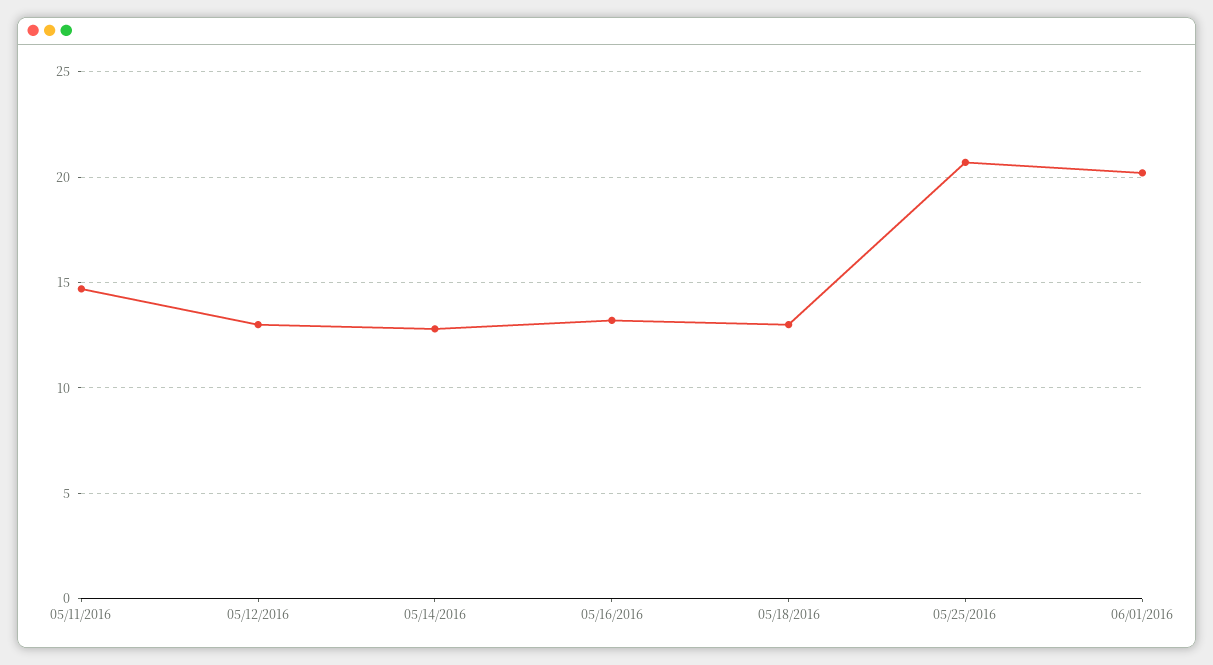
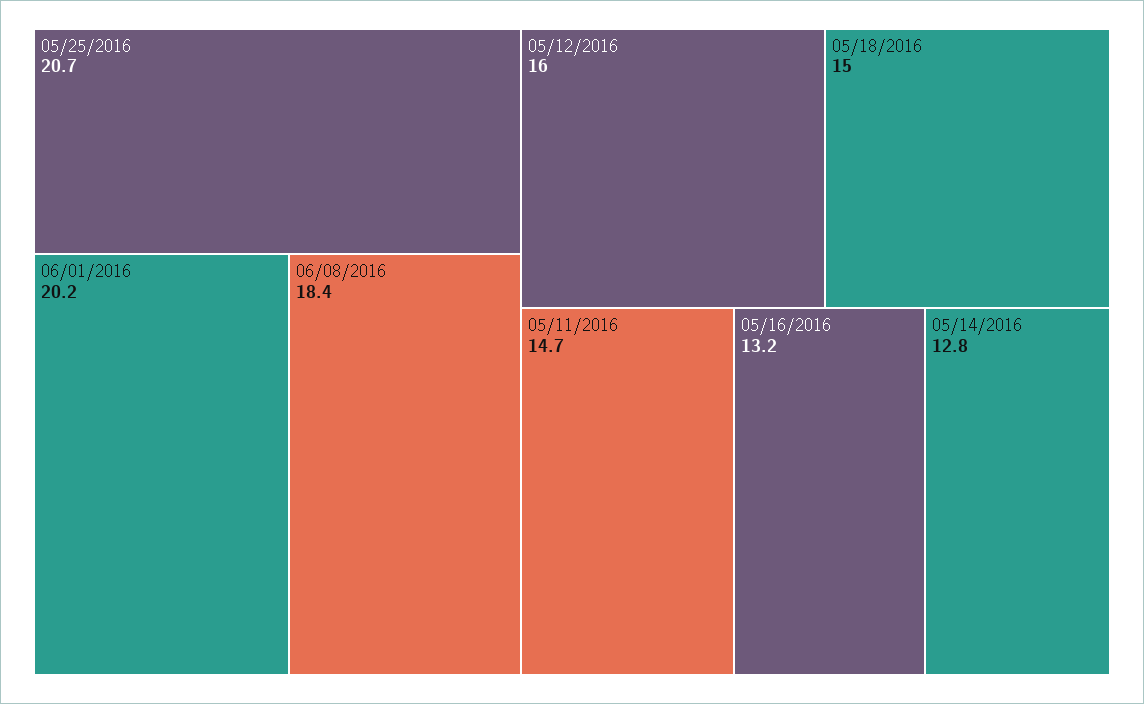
05/12/2016: 13 -> 16
05/18/2016: 13 -> 15
06/08/2016: none -> 18.4

